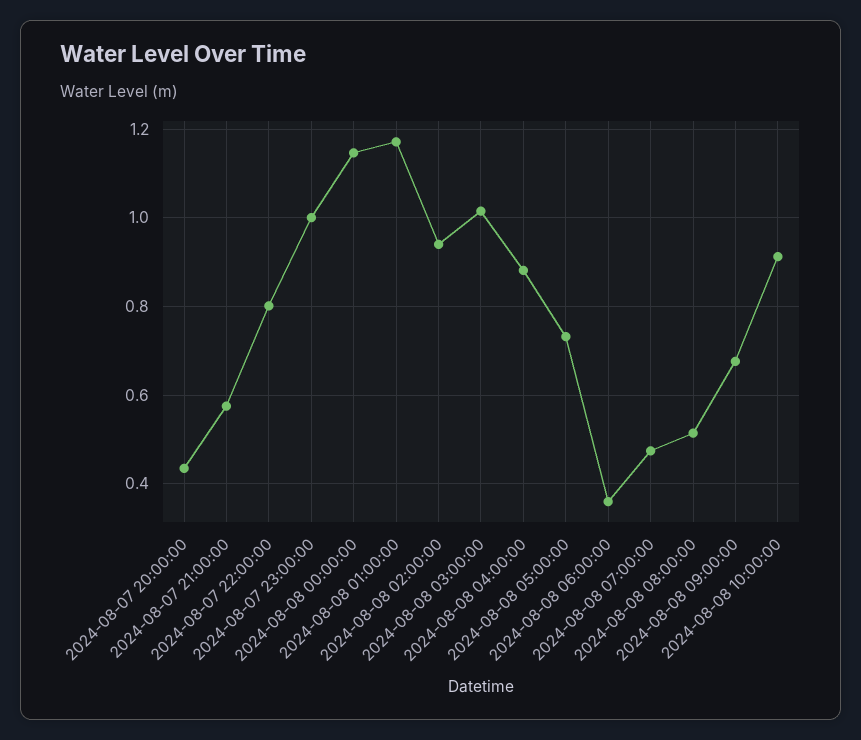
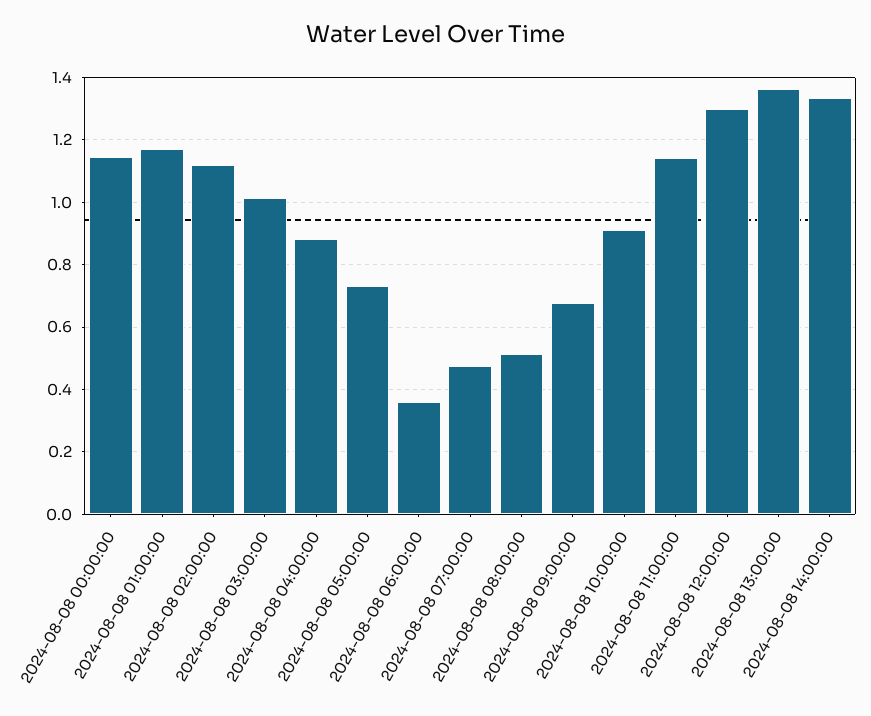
2024-08-07 20:00:00: 0.44 -> none
2024-08-07 21:00:00: 0.58 -> none
2024-08-07 22:00:00: 0.8 -> none
2024-08-07 23:00:00: 1 -> none
2024-08-08 02:00:00: 0.94 -> 1.12
2024-08-08 11:00:00: none -> 1.14
2024-08-08 12:00:00: none -> 1.3
2024-08-08 13:00:00: none -> 1.36
2024-08-08 14:00:00: none -> 1.34

